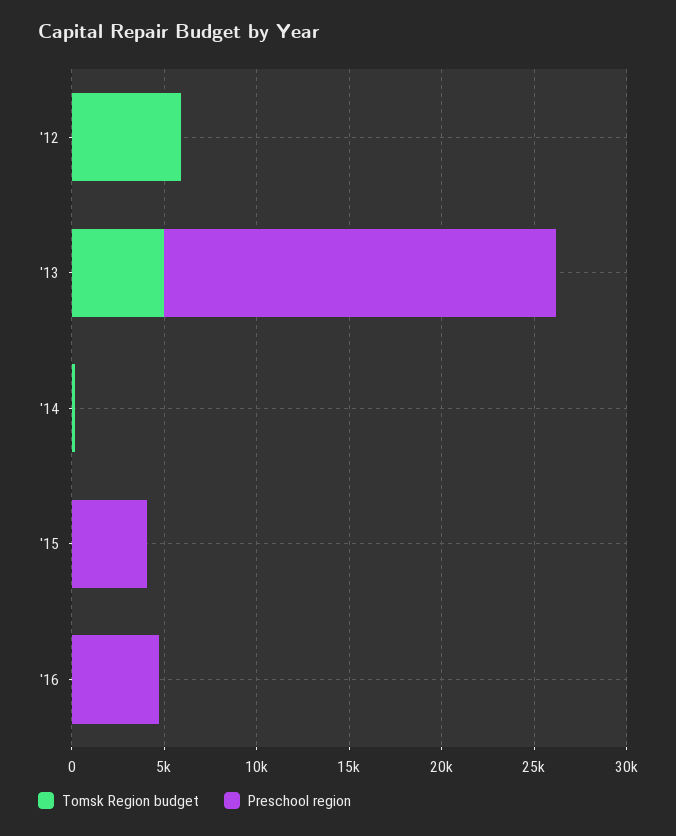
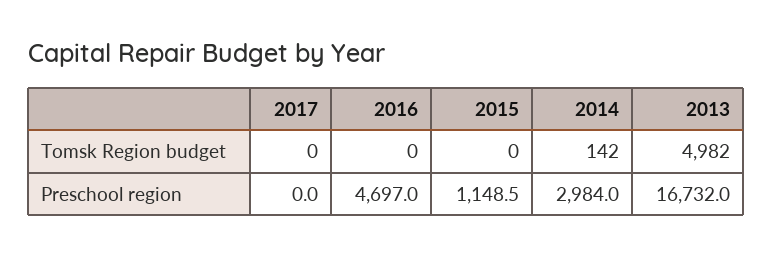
Tomsk Region budget, '12: 6000 -> none
Preschool region, '12: 0 -> none
Preschool region, '13: 21000 -> 16732
Preschool region, '14: 0 -> 2984
Preschool region, '15: 4000 -> 1148.5
Tomsk Region budget, 2017: none -> 0
Preschool region, 2017: none -> 0

